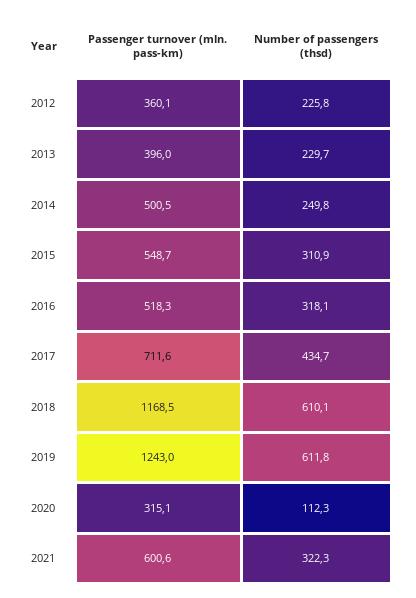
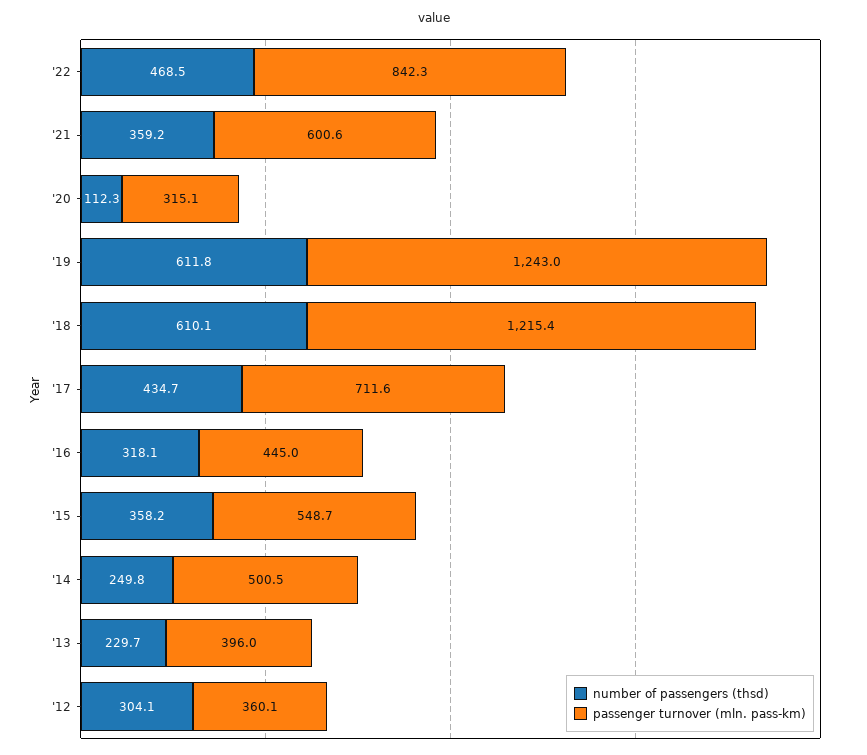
Number of passengers (thsd), 2012: 225.8 -> 304.1
Number of passengers (thsd), 2015: 310.9 -> 358.2
Passenger turnover (mln. pass-km), 2016: 518.3 -> 445
Passenger turnover (mln. pass-km), 2018: 1168.5 -> 1215.4
Number of passengers (thsd), 2021: 322.3 -> 359.2
Number of passengers (thsd), '22: none -> 468.5
Passenger turnover (mln. pass-km), '22: none -> 842.3

